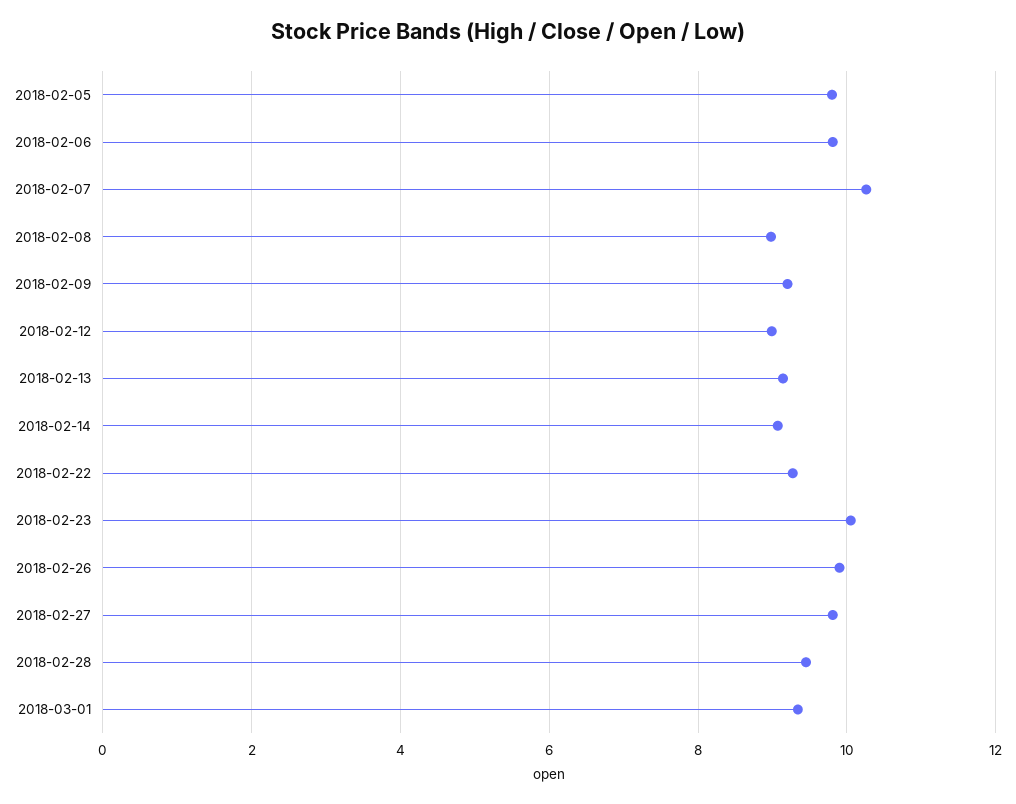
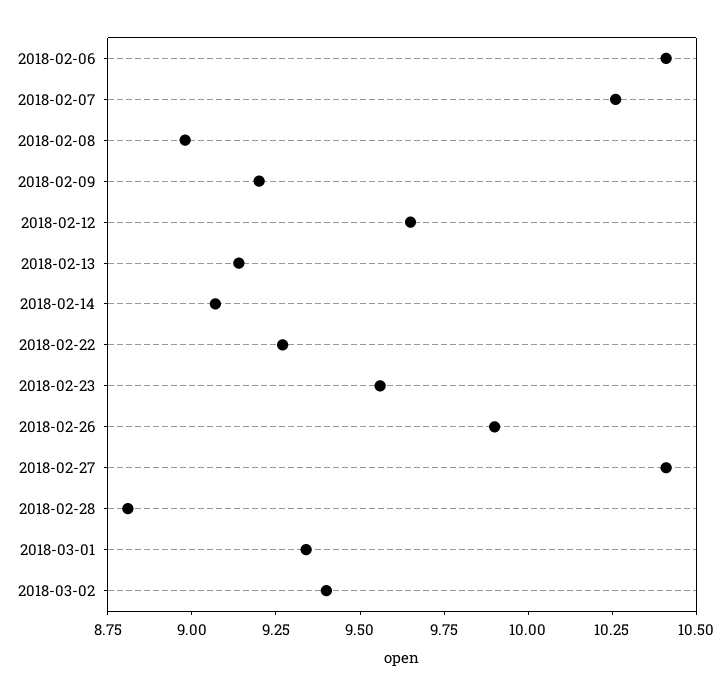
2018-02-05: 9.8 -> none
2018-02-06: 9.8 -> 10.4
2018-02-12: 9 -> 9.65
2018-02-23: 10 -> 9.55
2018-02-27: 9.8 -> 10.4
2018-02-28: 9.4 -> 8.8
2018-03-02: none -> 9.4

